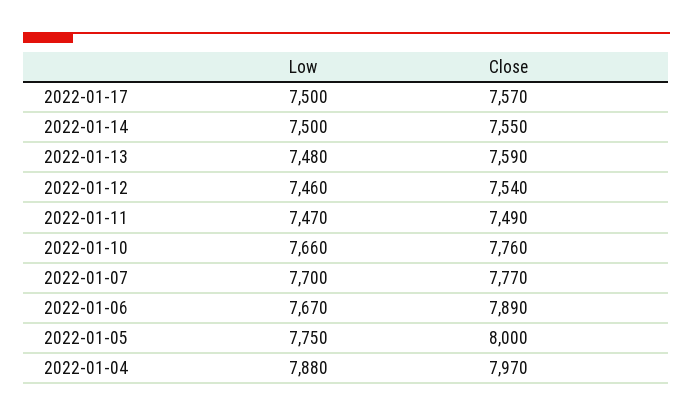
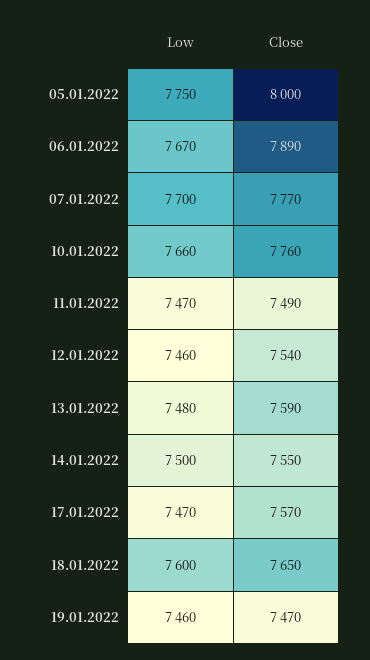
Low, 2022-01-17: 7500 -> 7470
Low, 2022-01-04: 7880 -> none
Close, 2022-01-04: 7970 -> none
Low, 18.01.2022: none -> 7600
Close, 18.01.2022: none -> 7650
Low, 19.01.2022: none -> 7460
Close, 19.01.2022: none -> 7470

